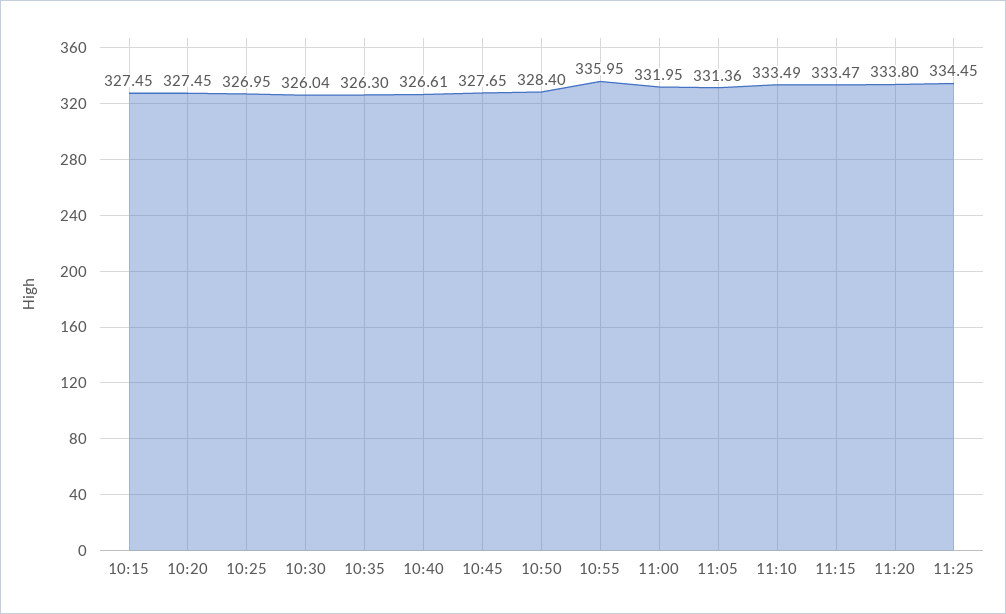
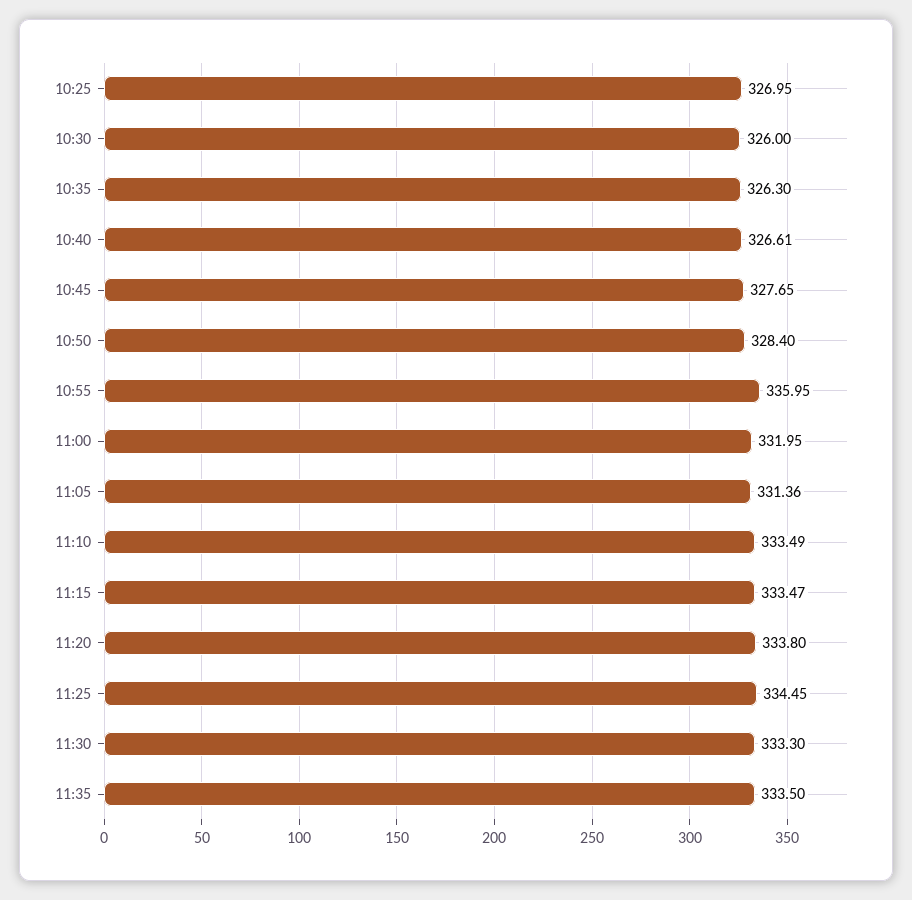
10:15: 327.45 -> none
10:20: 327.45 -> none
10:30: 326.04 -> 326
11:30: none -> 333.3
11:35: none -> 333.5

